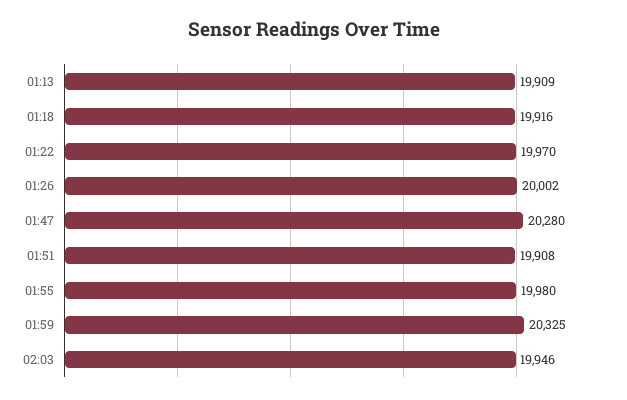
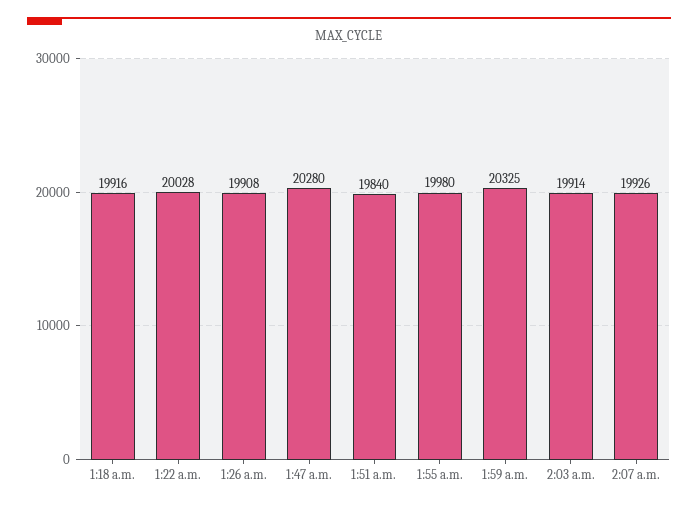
01:13: 19909 -> none
01:22: 19970 -> 20028
01:26: 20002 -> 19908
01:51: 19908 -> 19840
02:03: 19946 -> 19914
2:07 a.m.: none -> 19926

